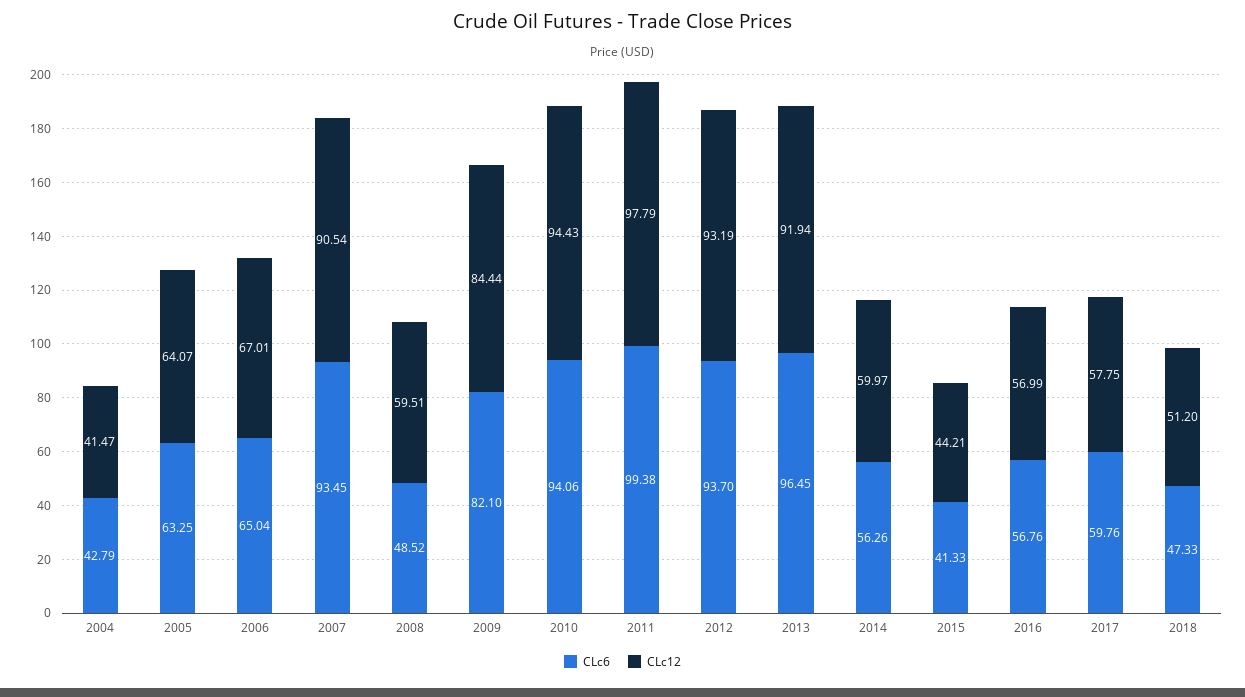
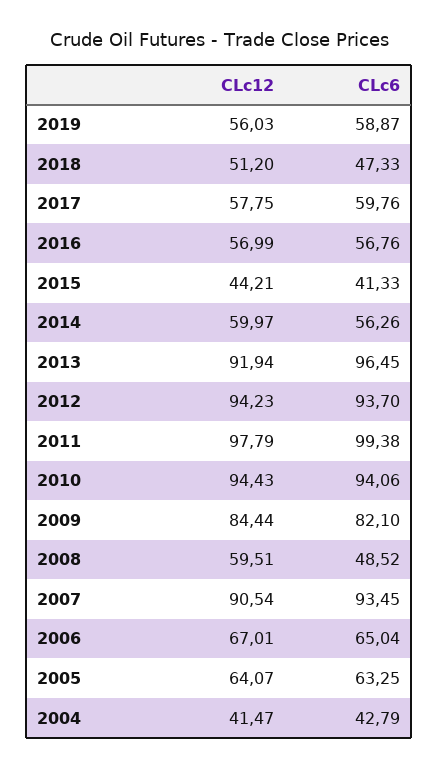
CLc12, 2012: 93.19 -> 94.23
CLc12, 2019: none -> 56.03
CLc6, 2019: none -> 58.87

